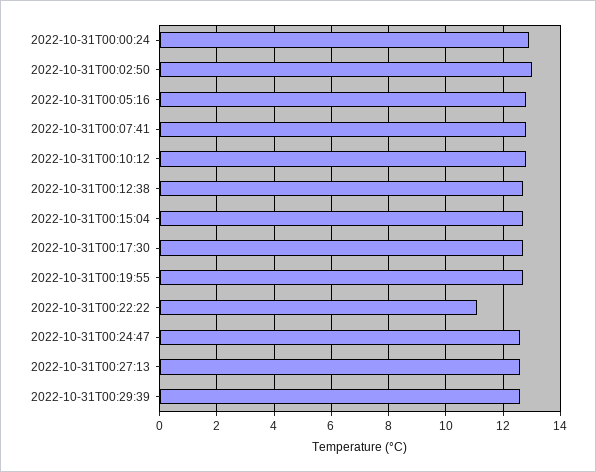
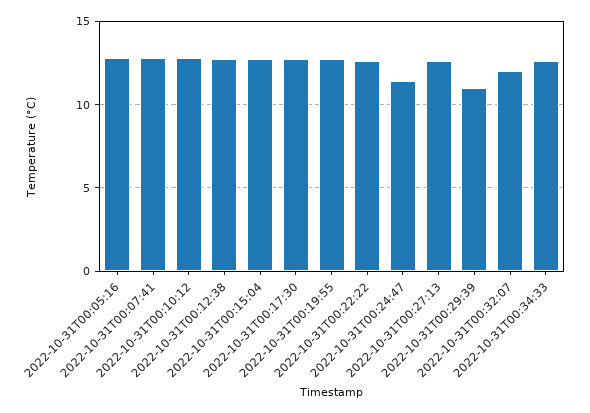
2022-10-31T00:00:24: 13 -> none
2022-10-31T00:02:50: 13 -> none
2022-10-31T00:22:22: 11 -> 12.5
2022-10-31T00:24:47: 12.5 -> 11.5
2022-10-31T00:29:39: 12.5 -> 11
2022-10-31T00:32:07: none -> 12
2022-10-31T00:34:33: none -> 12.5

